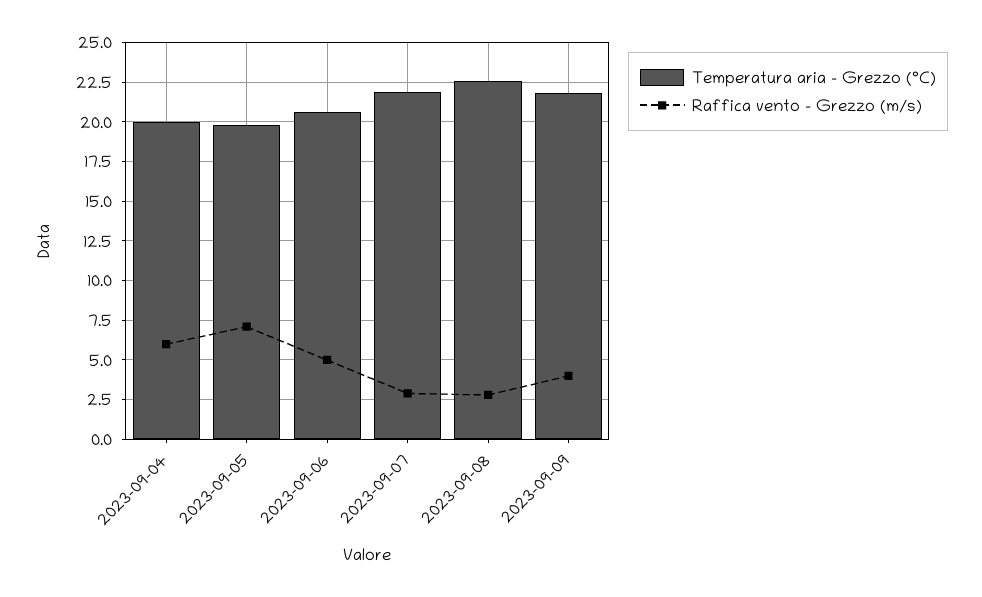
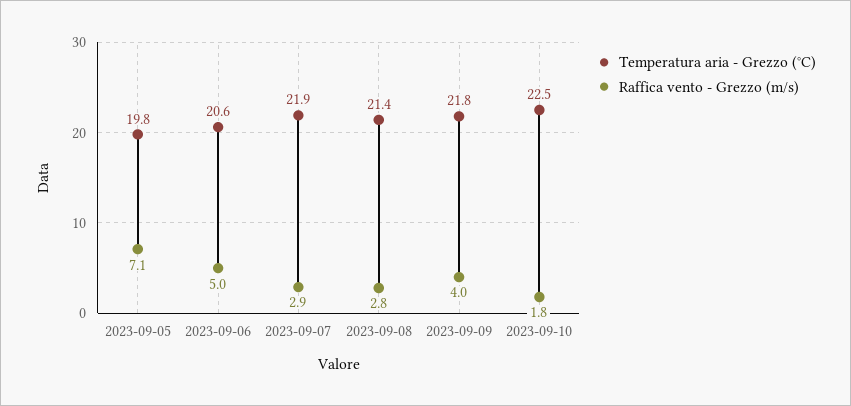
Temperatura aria - Grezzo (°C), 2023-09-04: 20 -> none
Raffica vento - Grezzo (m/s), 2023-09-04: 6 -> none
Temperatura aria - Grezzo (°C), 2023-09-08: 22.5 -> 21.4
Temperatura aria - Grezzo (°C), 2023-09-10: none -> 22.5
Raffica vento - Grezzo (m/s), 2023-09-10: none -> 1.8

